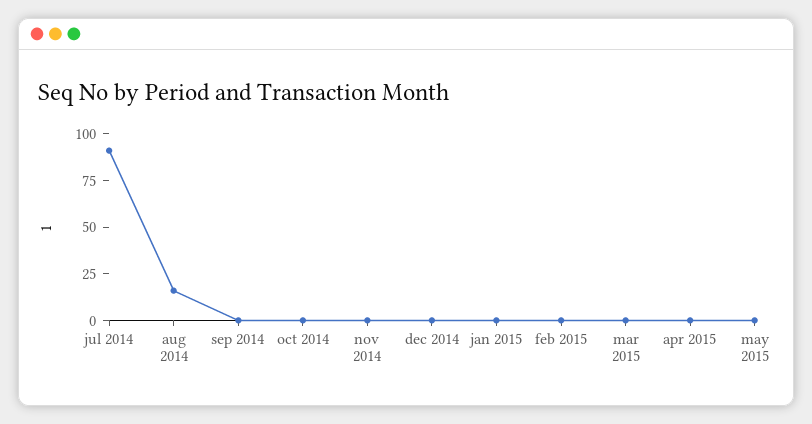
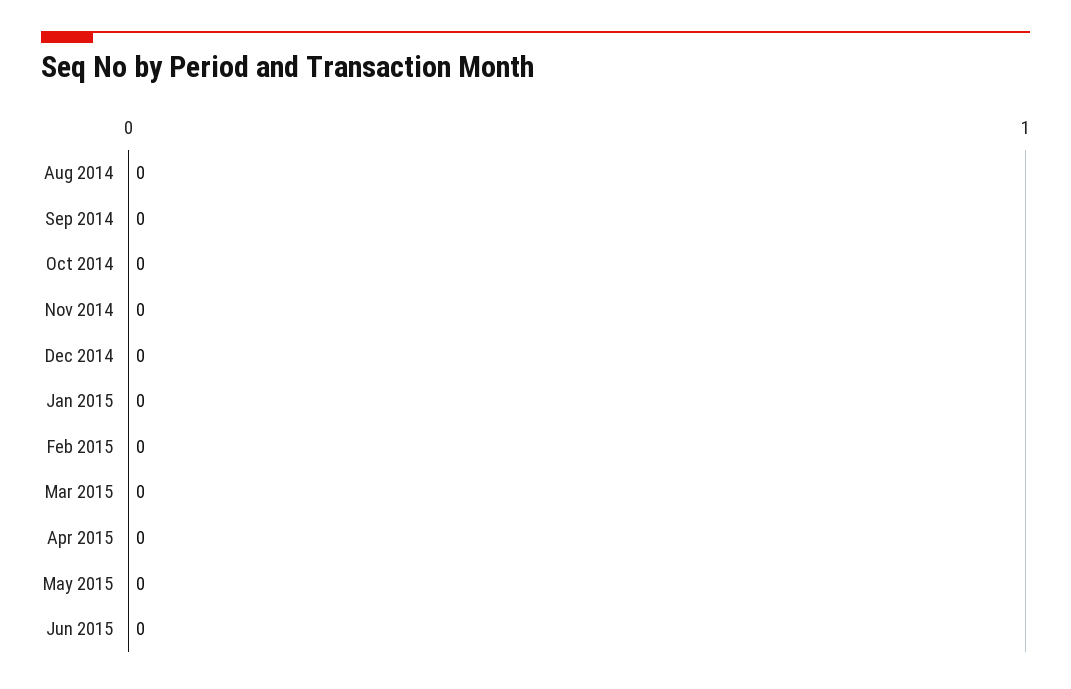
jul 2014: 90 -> none
aug 2014: 15 -> 0
Jun 2015: none -> 0

